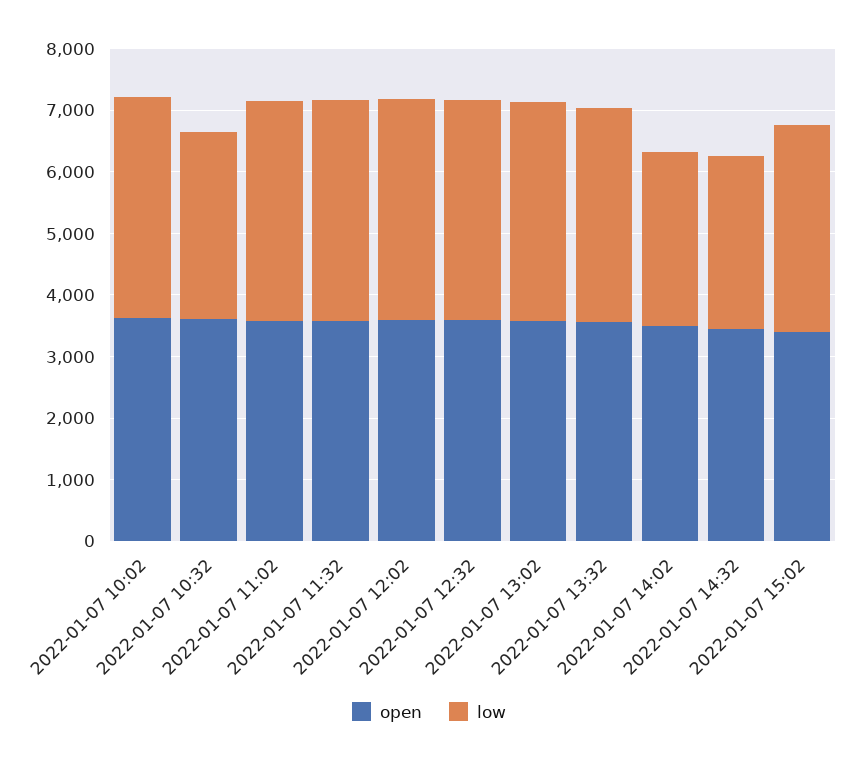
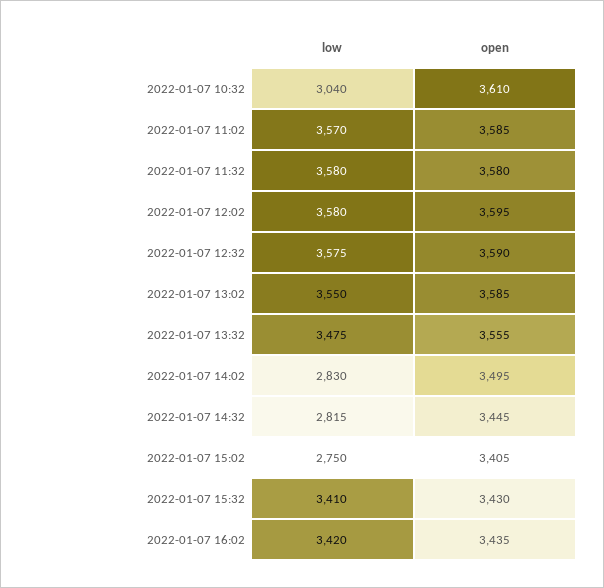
open, 2022-01-07 10:02: 3600 -> none
low, 2022-01-07 10:02: 3600 -> none
low, 2022-01-07 15:02: 3400 -> 2750
low, 2022-01-07 15:32: none -> 3410
open, 2022-01-07 15:32: none -> 3430
low, 2022-01-07 16:02: none -> 3420
open, 2022-01-07 16:02: none -> 3435

